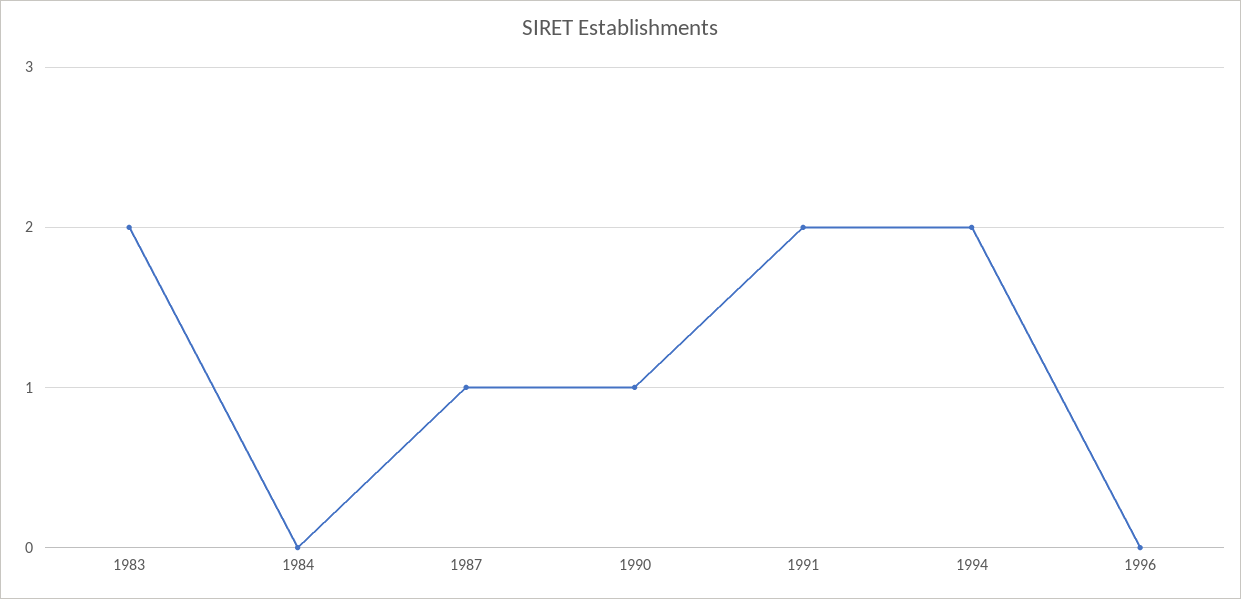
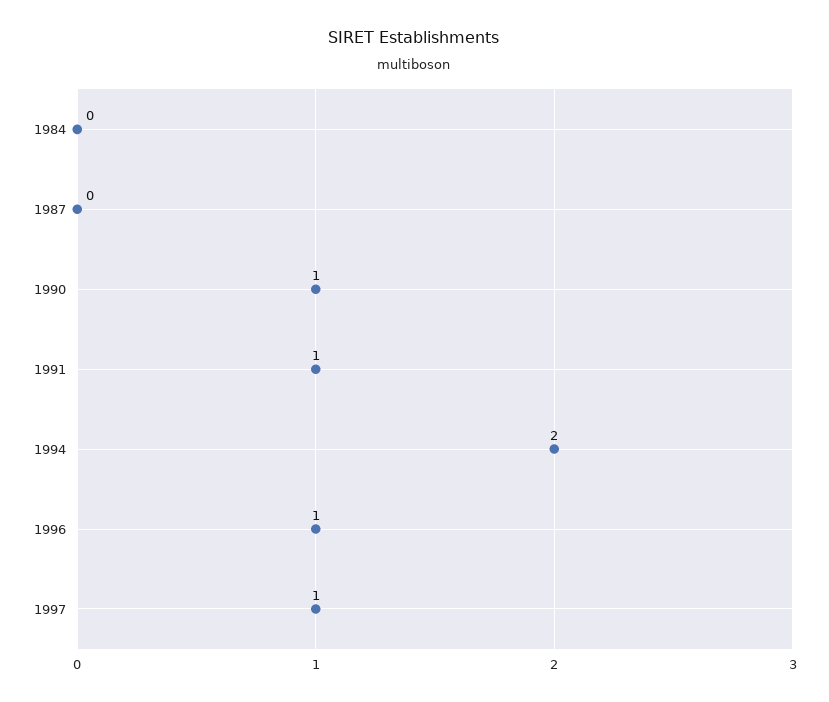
1983: 2 -> none
1987: 1 -> 0
1991: 2 -> 1
1996: 0 -> 1
1997: none -> 1

